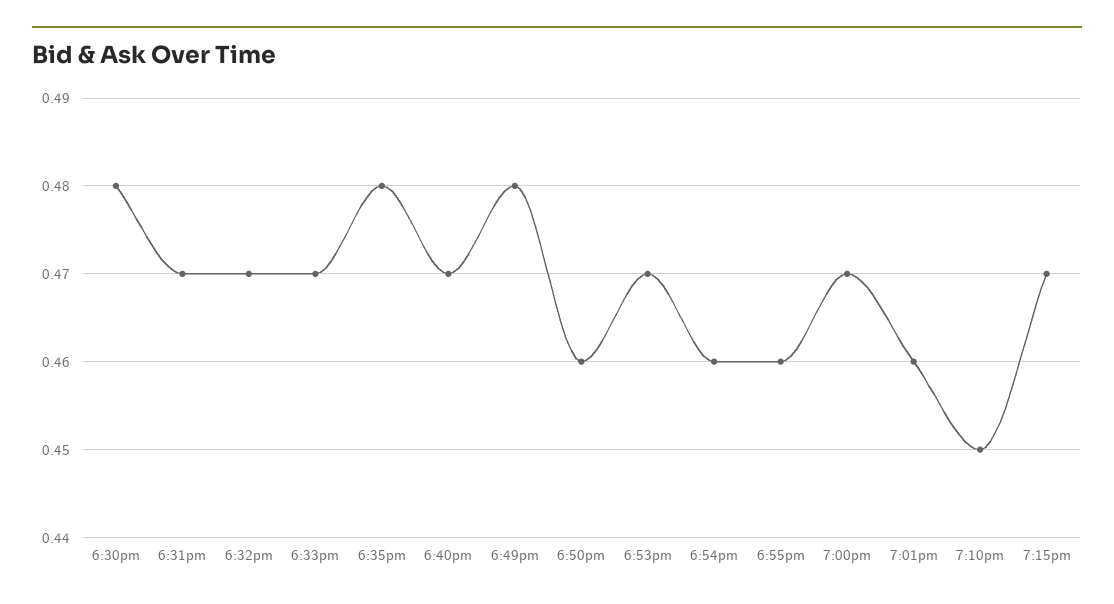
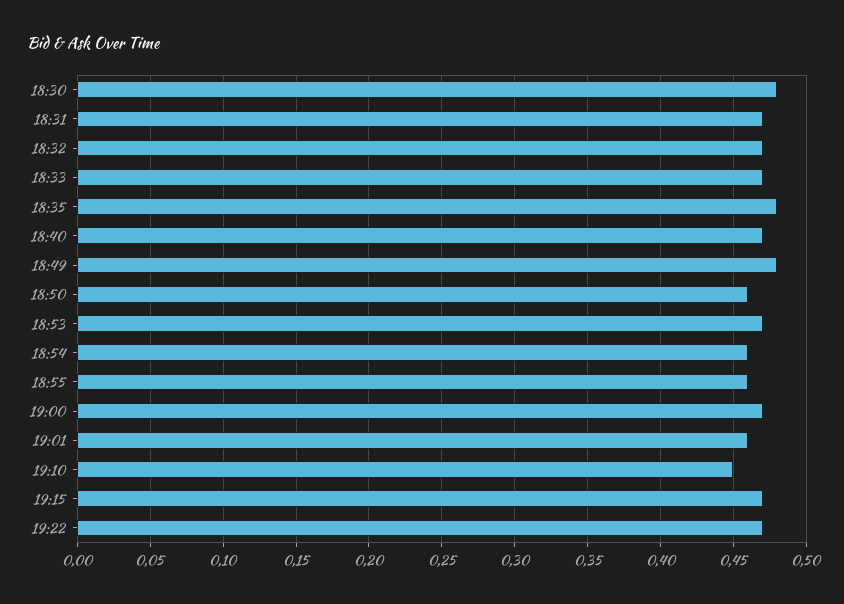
19:22: none -> 0.47

